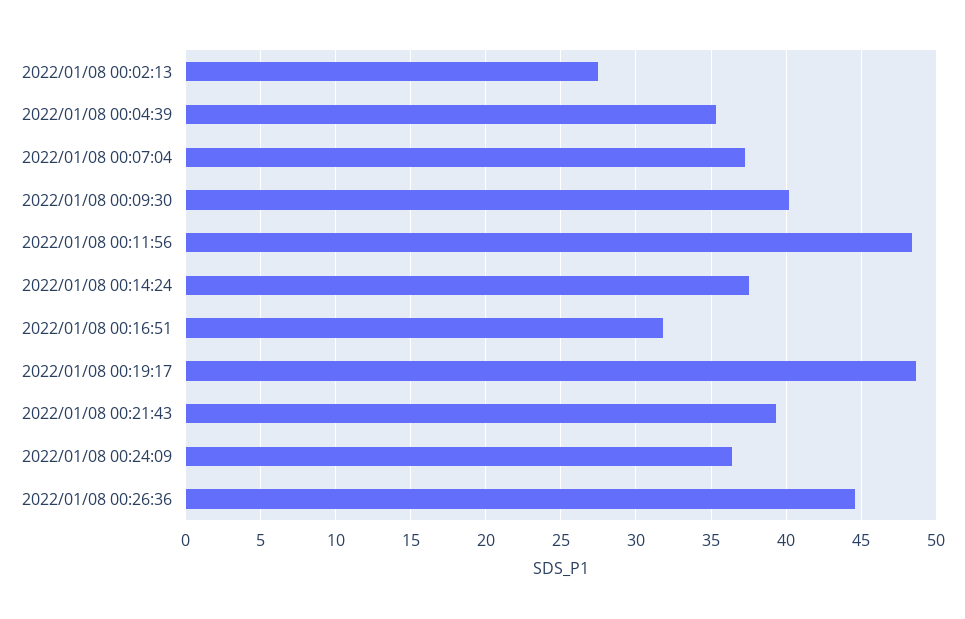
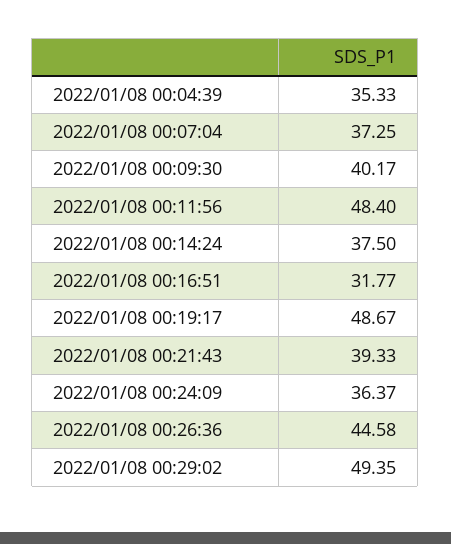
2022/01/08 00:02:13: 27.5 -> none
2022/01/08 00:29:02: none -> 49.35

